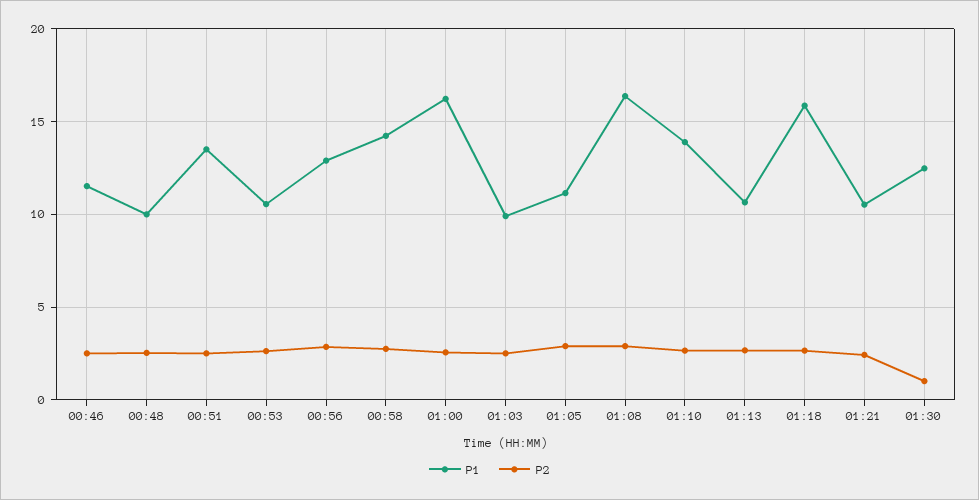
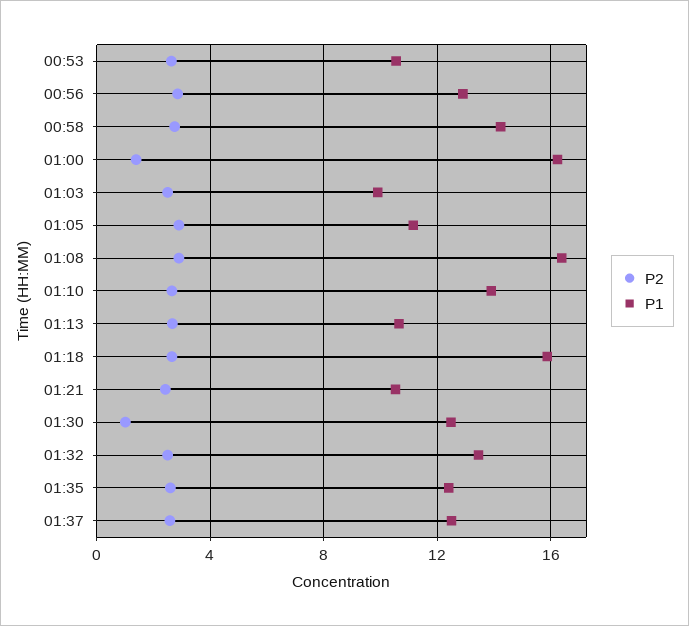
P1, 00:46: 11.5 -> none
P2, 00:46: 2.5 -> none
P1, 00:48: 10 -> none
P2, 00:48: 2.5 -> none
P1, 00:51: 13.5 -> none
P2, 00:51: 2.5 -> none
P2, 01:00: 2.5 -> 1.5
P2, 01:32: none -> 2.5
P1, 01:32: none -> 13.5
P2, 01:35: none -> 2.5
P1, 01:35: none -> 12.5
P2, 01:37: none -> 2.5
P1, 01:37: none -> 12.5

